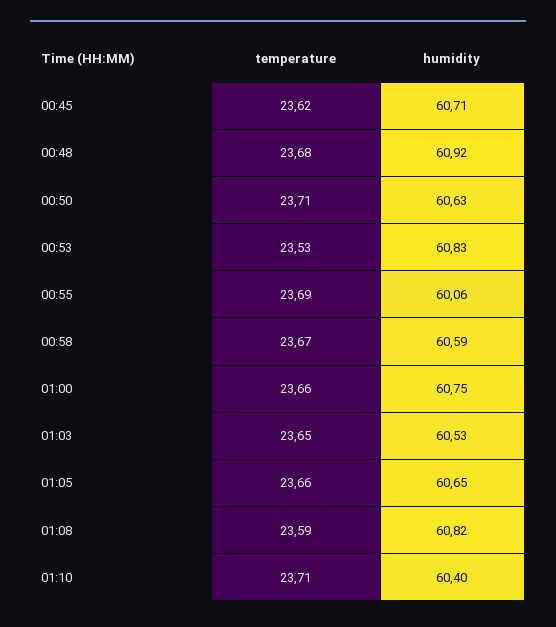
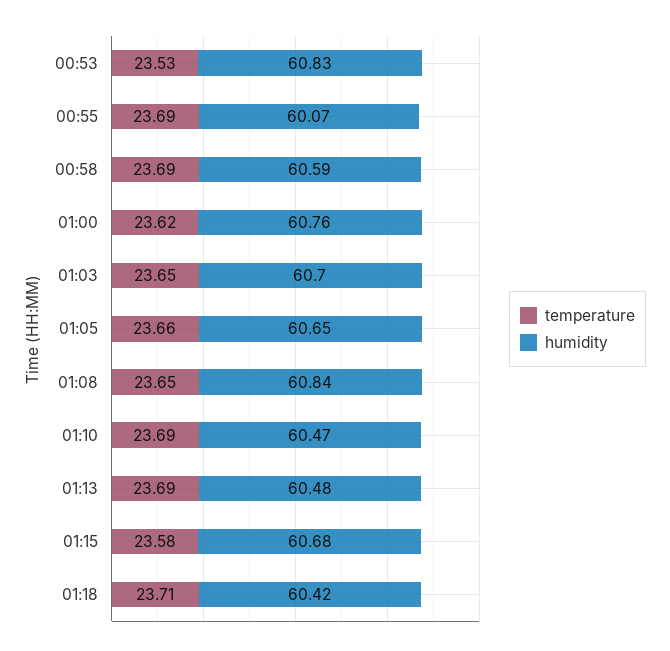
temperature, 00:45: 23.62 -> none
humidity, 00:45: 60.71 -> none
temperature, 00:48: 23.68 -> none
humidity, 00:48: 60.92 -> none
temperature, 00:50: 23.71 -> none
humidity, 00:50: 60.63 -> none
humidity, 00:55: 60.06 -> 60.07
temperature, 00:58: 23.67 -> 23.69
temperature, 01:00: 23.66 -> 23.62
humidity, 01:00: 60.75 -> 60.76
humidity, 01:03: 60.53 -> 60.7
temperature, 01:08: 23.59 -> 23.65
humidity, 01:08: 60.82 -> 60.84
temperature, 01:10: 23.71 -> 23.69
humidity, 01:10: 60.4 -> 60.47
temperature, 01:13: none -> 23.69
humidity, 01:13: none -> 60.48
temperature, 01:15: none -> 23.58
humidity, 01:15: none -> 60.68
temperature, 01:18: none -> 23.71
humidity, 01:18: none -> 60.42

